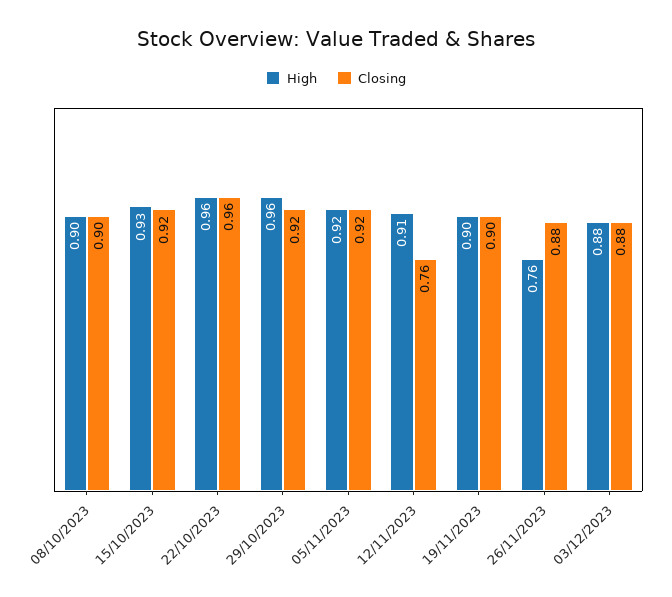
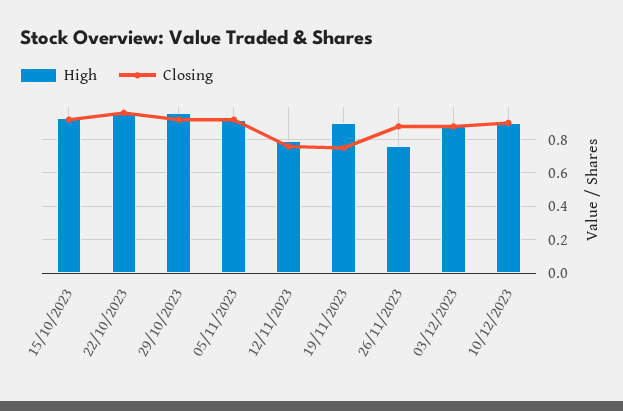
High, 08/10/2023: 0.9 -> none
Closing, 08/10/2023: 0.9 -> none
High, 12/11/2023: 0.91 -> 0.8
Closing, 19/11/2023: 0.9 -> 0.75
High, 10/12/2023: none -> 0.9
Closing, 10/12/2023: none -> 0.9

